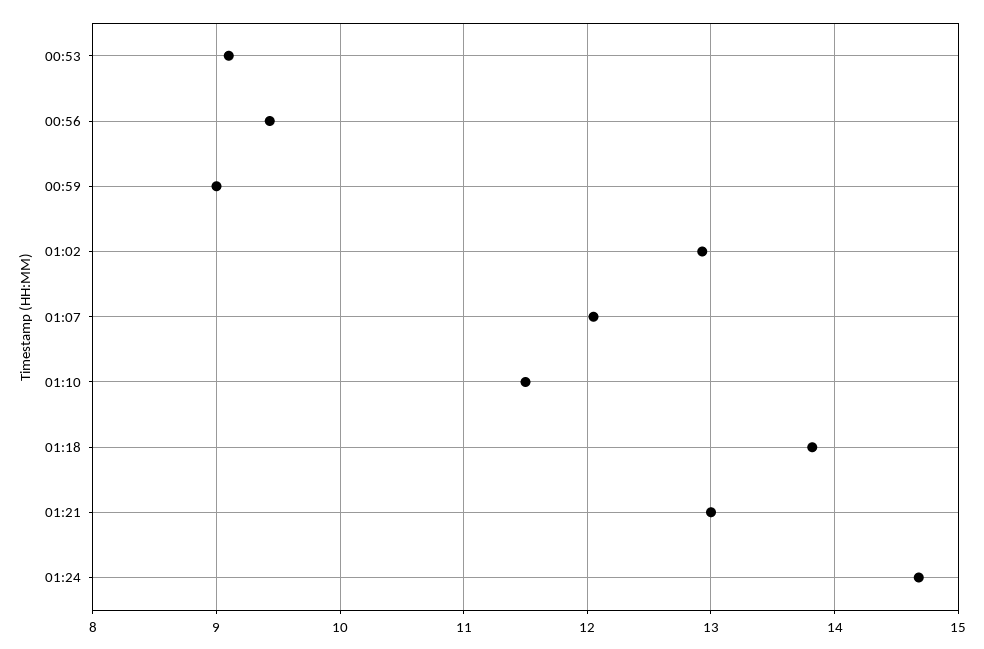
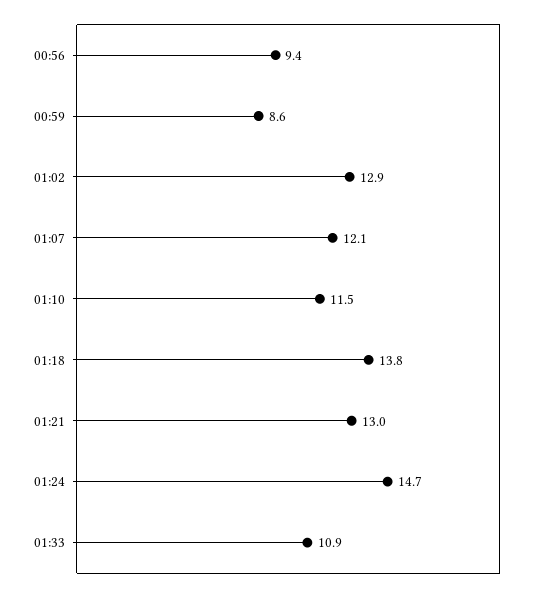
00:53: 9.1 -> none
00:59: 9 -> 8.6
01:33: none -> 10.9

